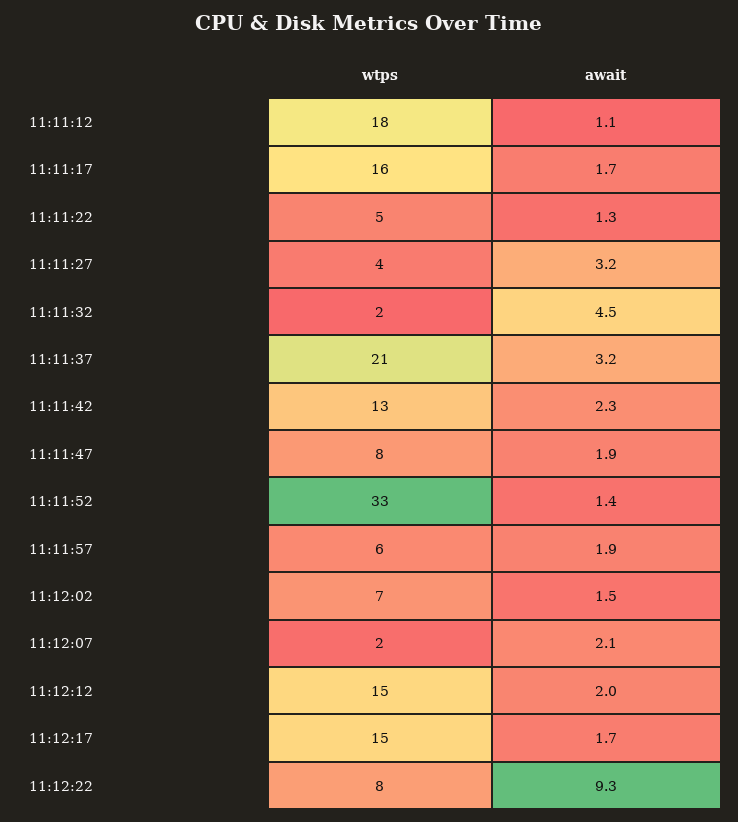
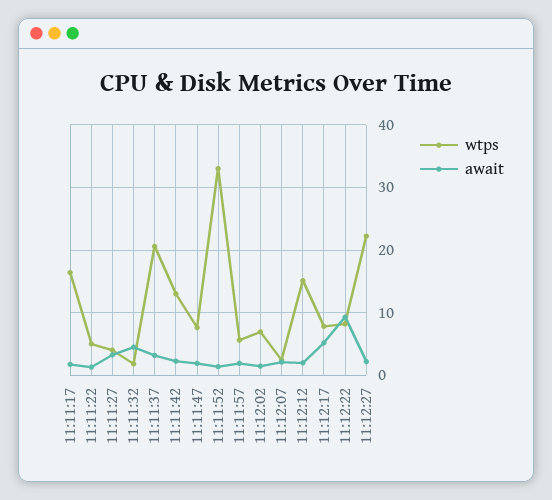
wtps, 11:11:12: 18 -> none
await, 11:11:12: 1.1 -> none
wtps, 11:12:17: 15 -> 8
await, 11:12:17: 1.7 -> 5
wtps, 11:12:27: none -> 22
await, 11:12:27: none -> 2

